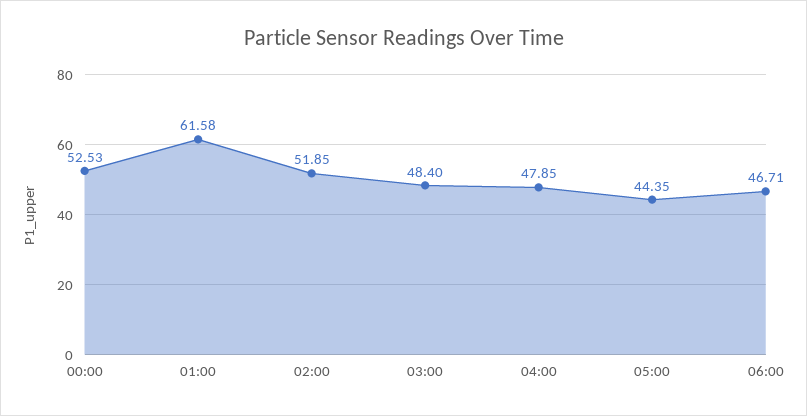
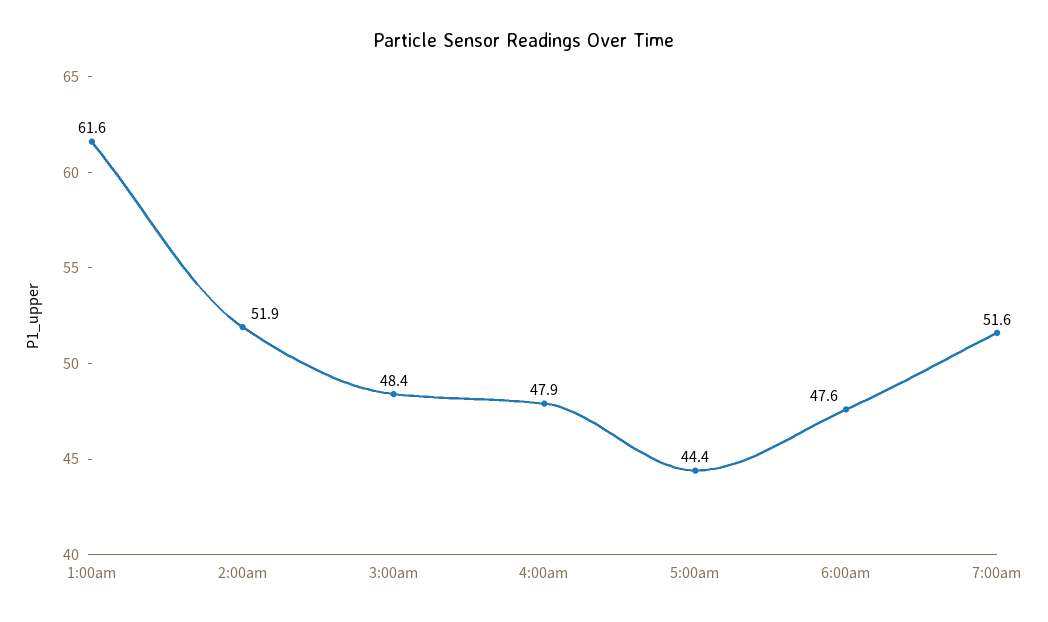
00:00: 52.53 -> none
06:00: 46.71 -> 47.6
7:00am: none -> 51.6

